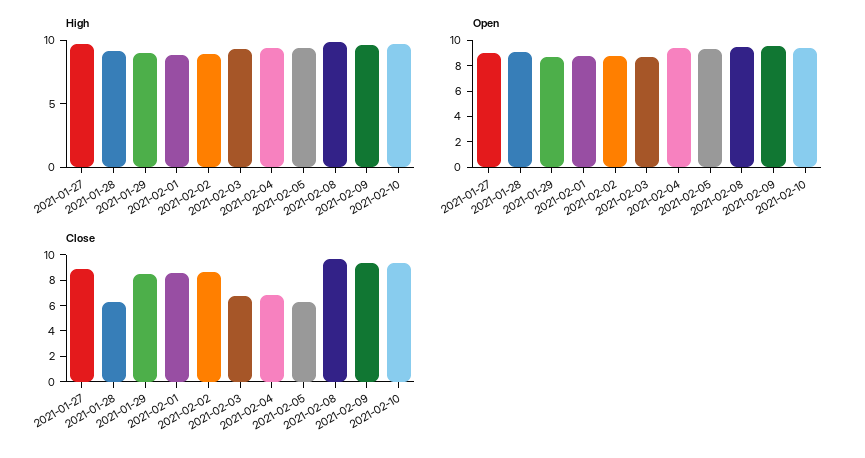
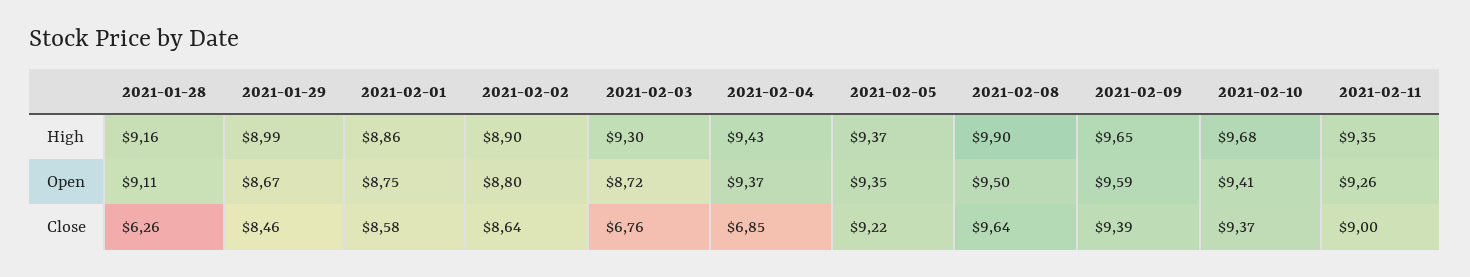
High, 2021-01-27: 10 -> none
Open, 2021-01-27: 9 -> none
Close, 2021-01-27: 9 -> none
Close, 2021-02-05: 6 -> 9.22
High, 2021-02-11: none -> 9.35
Open, 2021-02-11: none -> 9.26
Close, 2021-02-11: none -> 9

